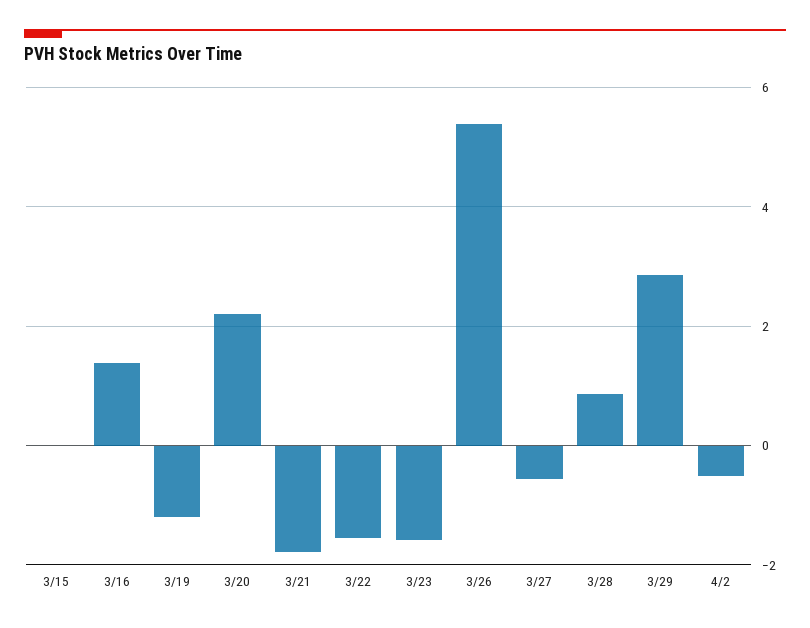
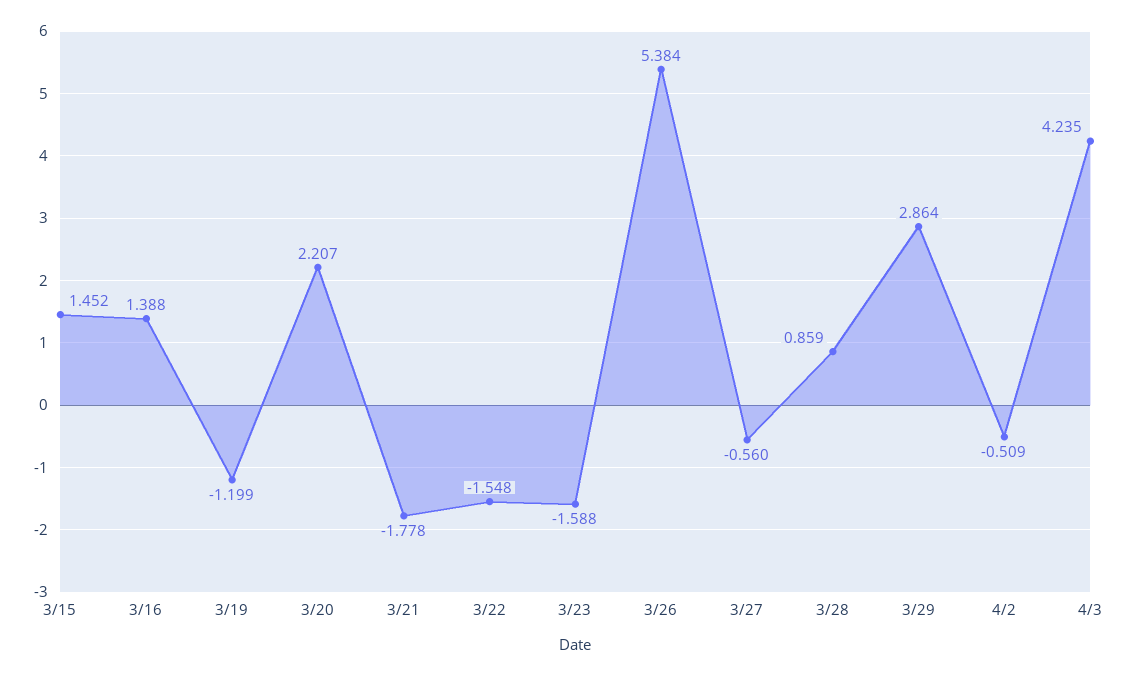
3/15: 0 -> 1.452
4/3: none -> 4.235

